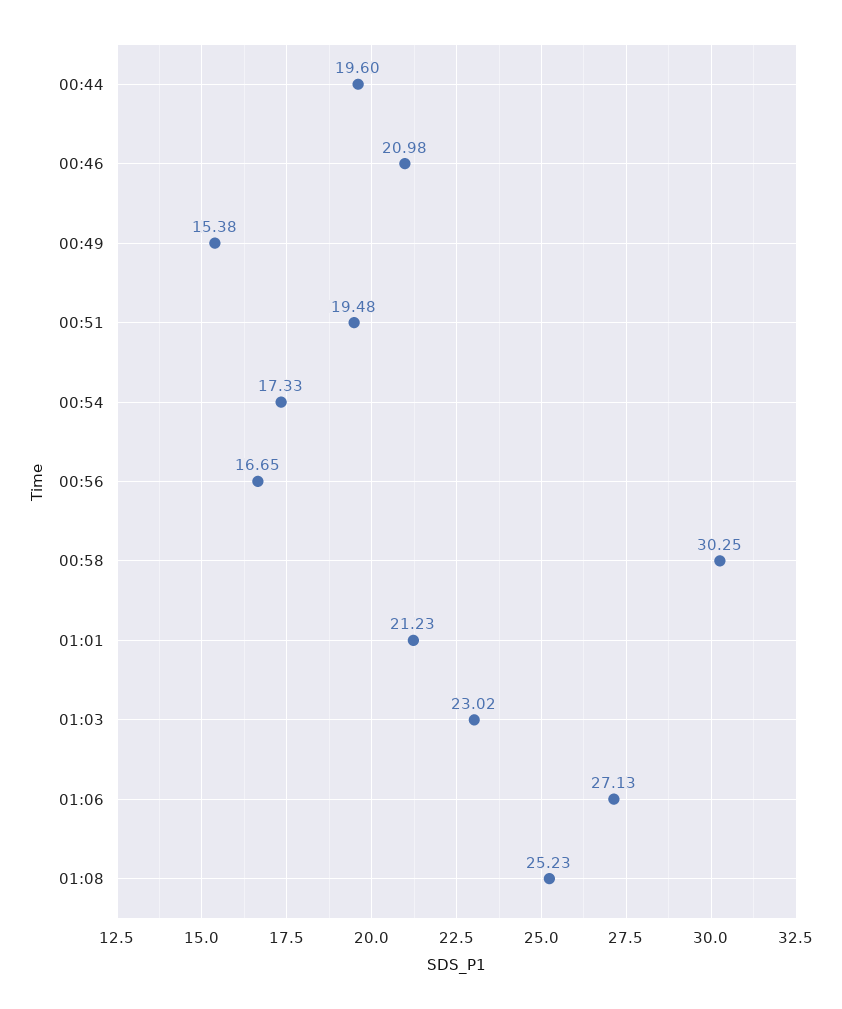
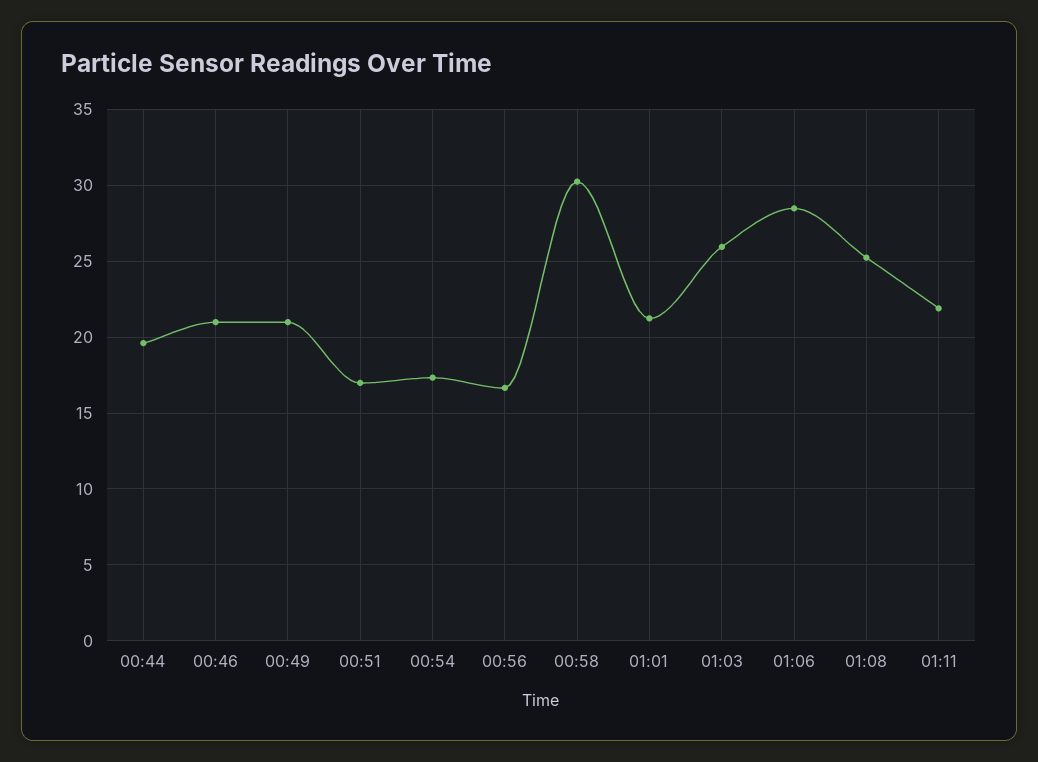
00:49: 15.38 -> 21
00:51: 19.48 -> 17
01:03: 23.02 -> 26
01:06: 27.13 -> 28.5
01:11: none -> 22

